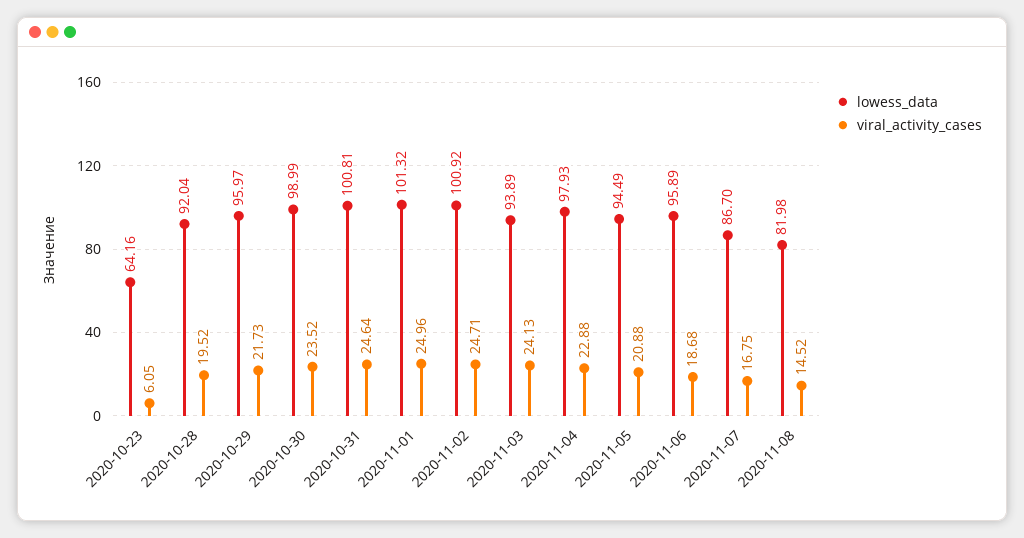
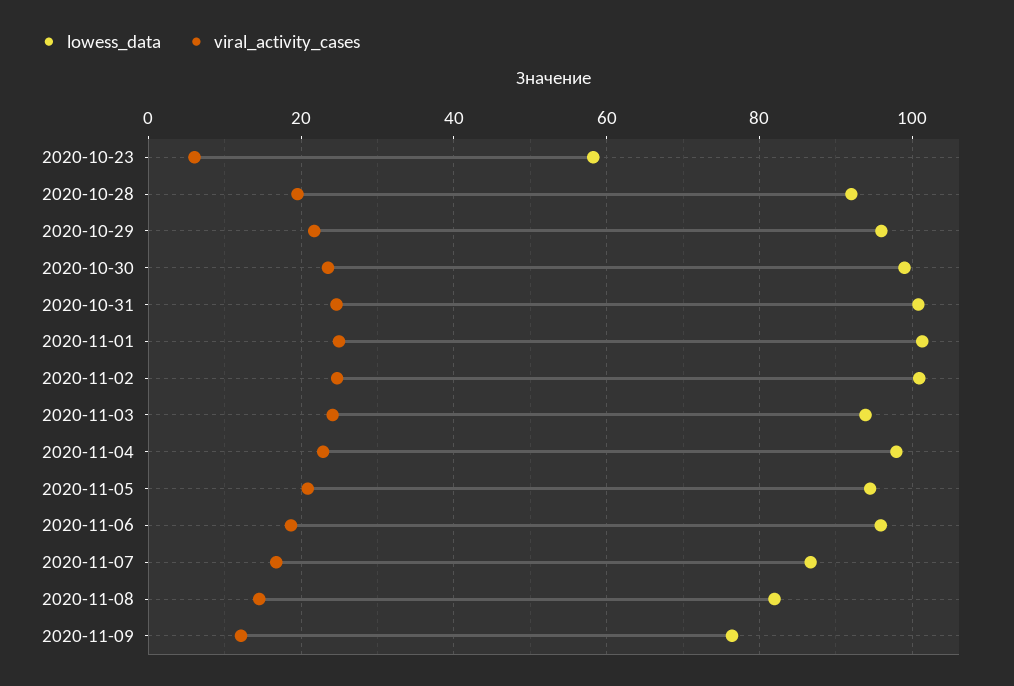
lowess_data, 2020-10-23: 64.16 -> 58
lowess_data, 2020-11-09: none -> 76
viral_activity_cases, 2020-11-09: none -> 12

